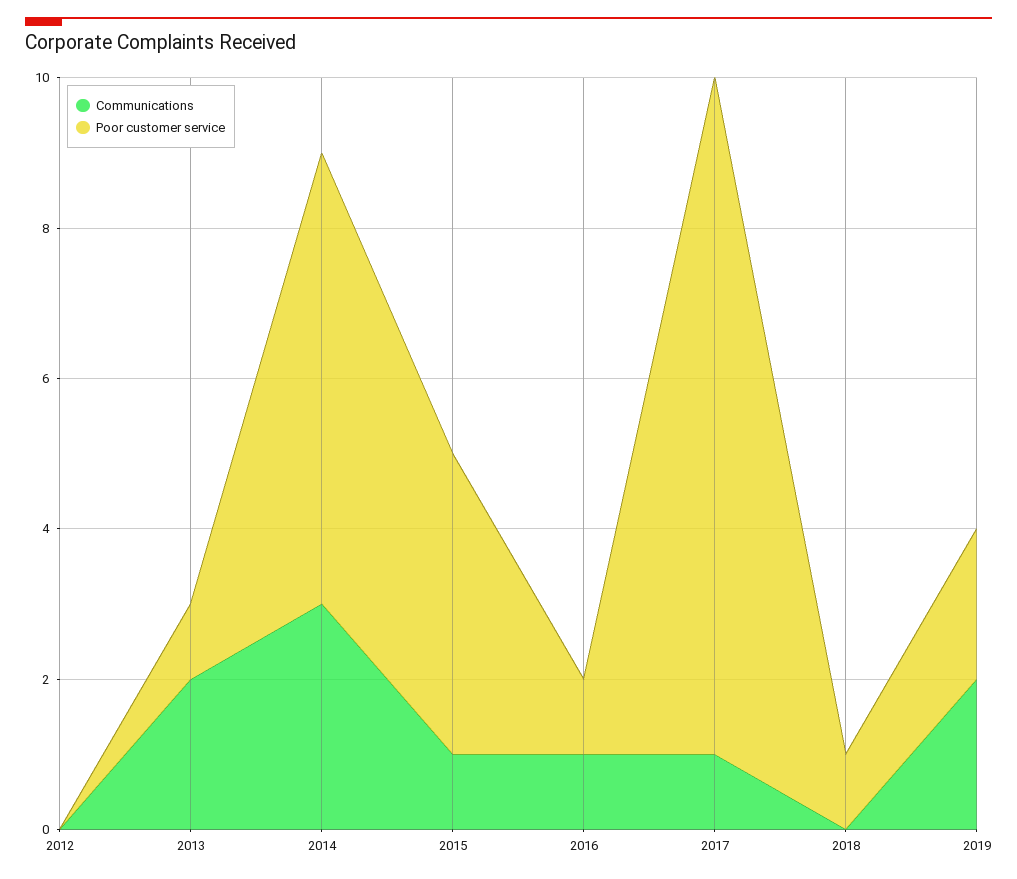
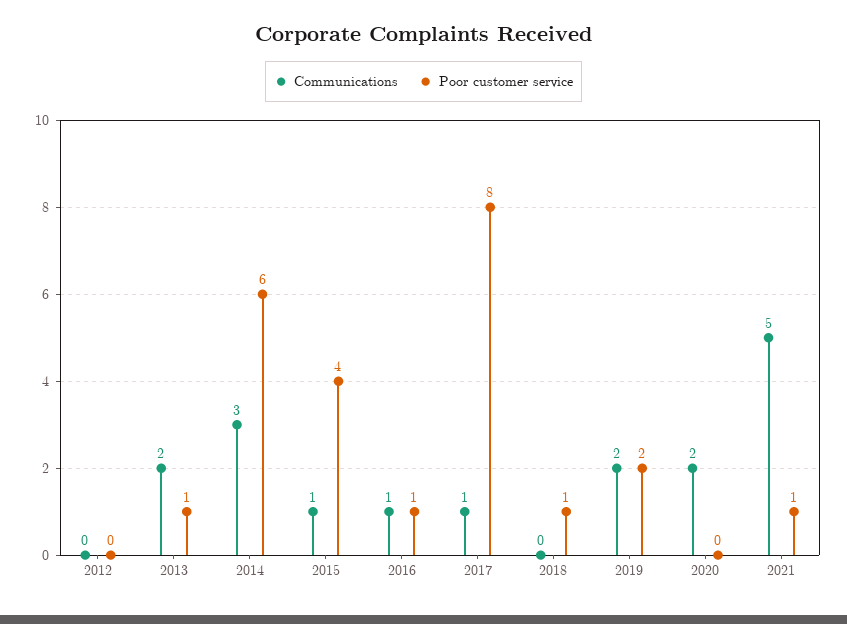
Poor customer service, 2017: 9 -> 8
Communications, 2020: none -> 2
Poor customer service, 2020: none -> 0
Communications, 2021: none -> 5
Poor customer service, 2021: none -> 1

